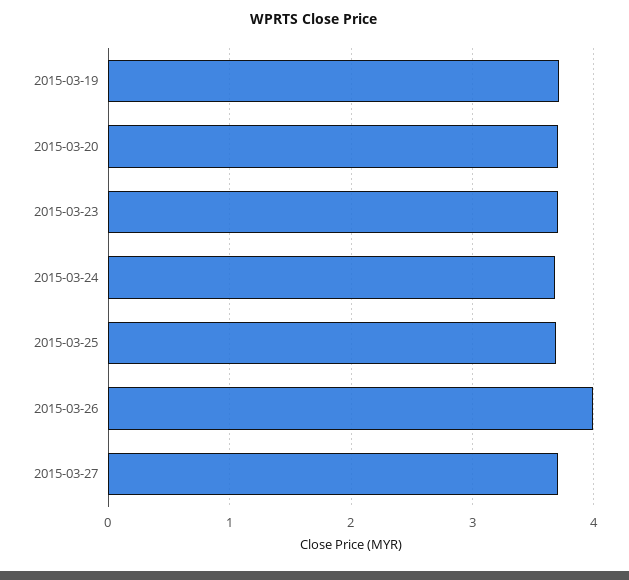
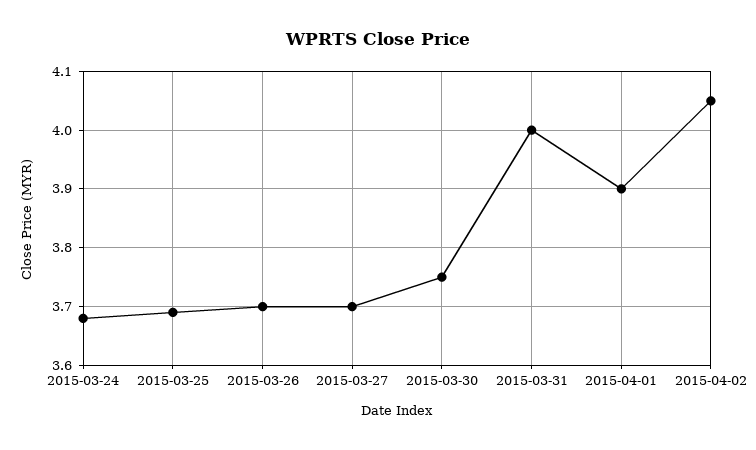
2015-03-19: 3.7 -> none
2015-03-20: 3.7 -> none
2015-03-23: 3.7 -> none
2015-03-26: 4 -> 3.7
2015-03-30: none -> 3.75
2015-03-31: none -> 4
2015-04-01: none -> 3.9
2015-04-02: none -> 4.05

